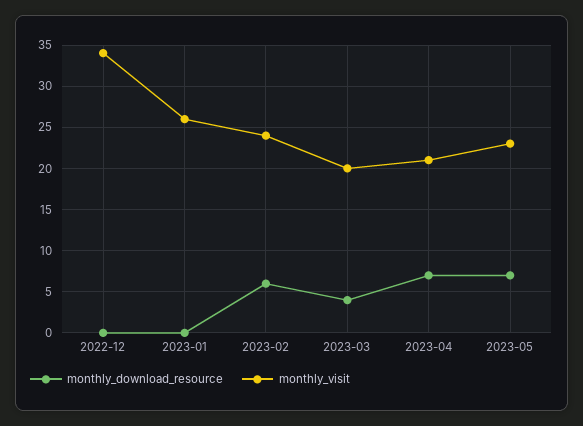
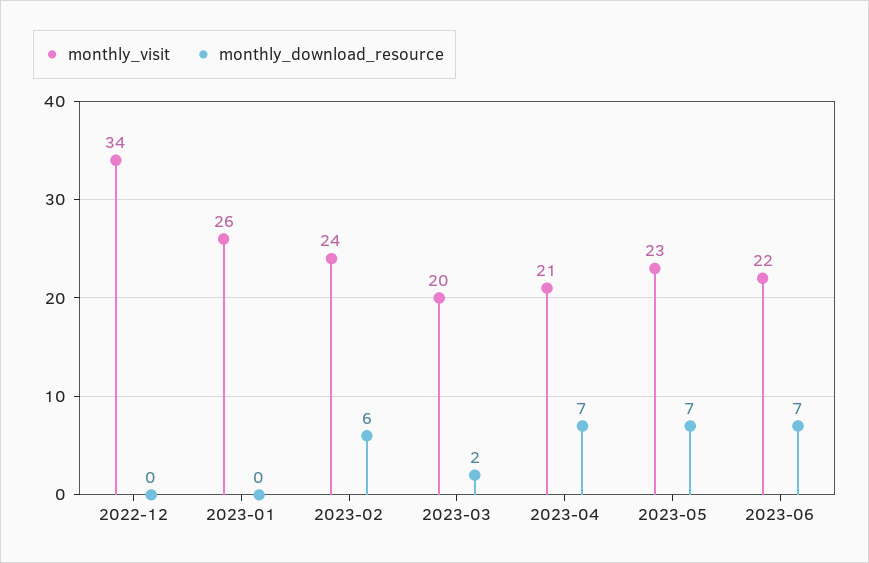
monthly_download_resource, 2023-03: 4 -> 2
monthly_visit, 2023-06: none -> 22
monthly_download_resource, 2023-06: none -> 7

